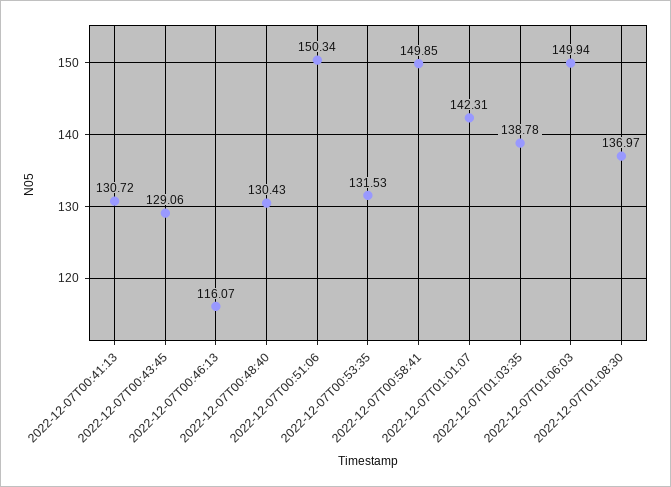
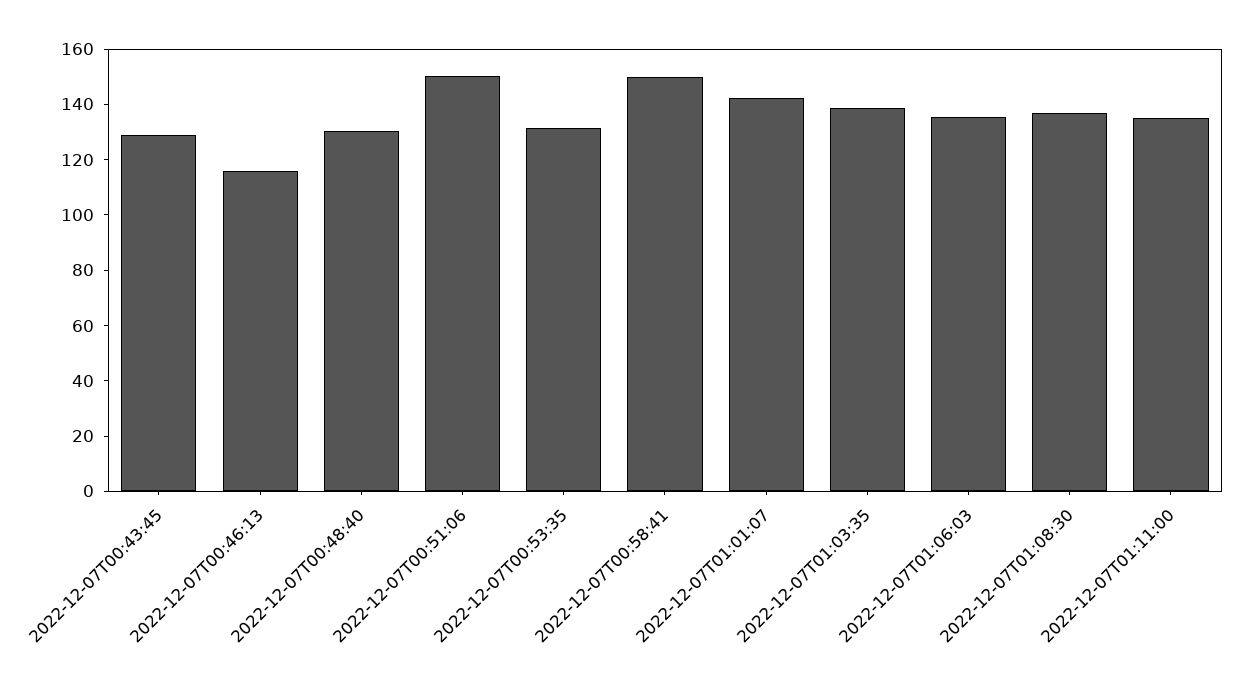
2022-12-07T00:41:13: 130.72 -> none
2022-12-07T01:06:03: 149.94 -> 135
2022-12-07T01:11:00: none -> 135

